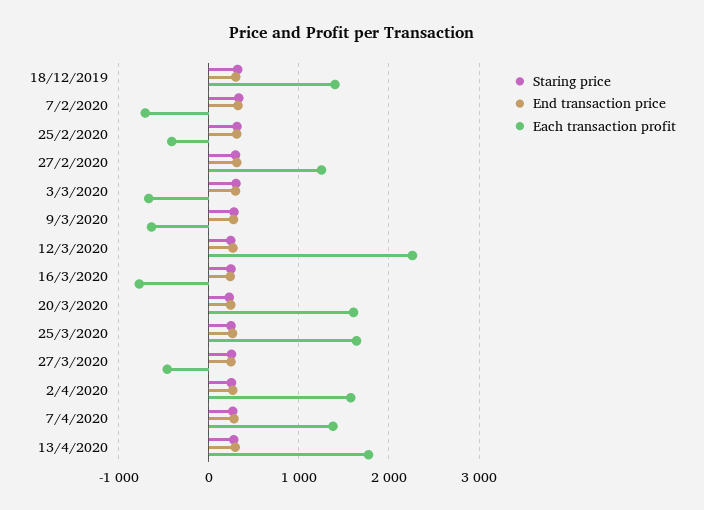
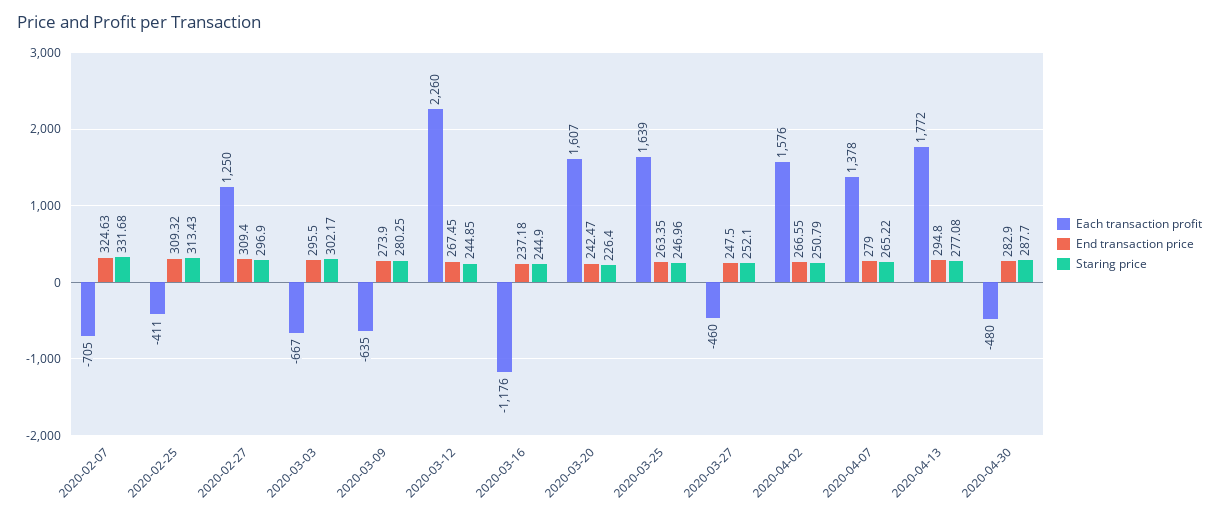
Staring price, 18/12/2019: 300 -> none
End transaction price, 18/12/2019: 300 -> none
Each transaction profit, 18/12/2019: 1400 -> none
Each transaction profit, 16/3/2020: -800 -> -1176
Each transaction profit, 2020-04-30: none -> -480
End transaction price, 2020-04-30: none -> 282.9
Staring price, 2020-04-30: none -> 287.7

